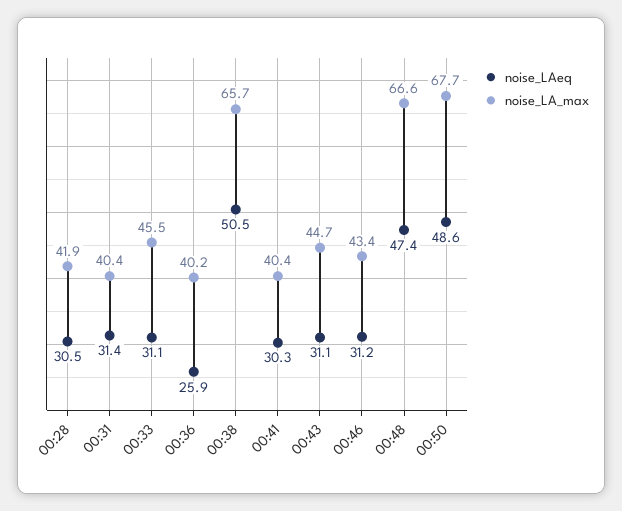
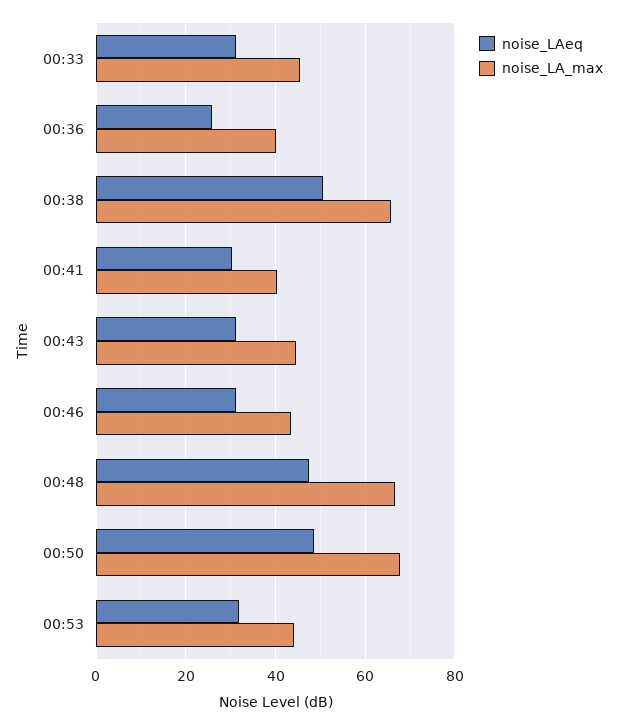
noise_LAeq, 00:28: 30.5 -> none
noise_LA_max, 00:28: 41.9 -> none
noise_LAeq, 00:31: 31.4 -> none
noise_LA_max, 00:31: 40.4 -> none
noise_LAeq, 00:53: none -> 32
noise_LA_max, 00:53: none -> 44

